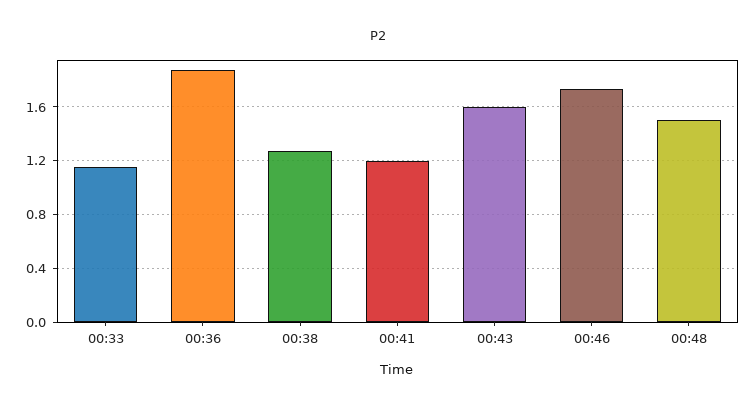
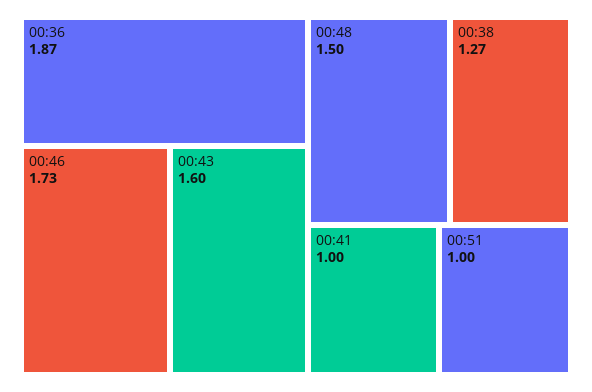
00:33: 1.15 -> none
00:41: 1.2 -> 1
00:51: none -> 1

